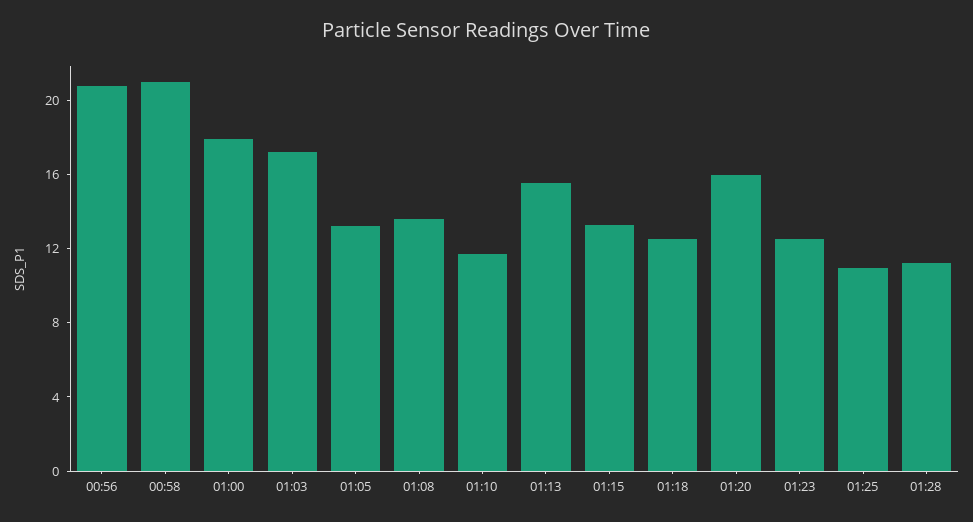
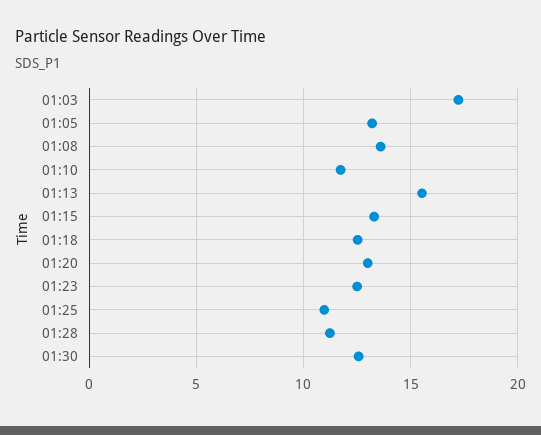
00:56: 21 -> none
00:58: 21 -> none
01:00: 18 -> none
01:20: 16 -> 13
01:30: none -> 12.5

